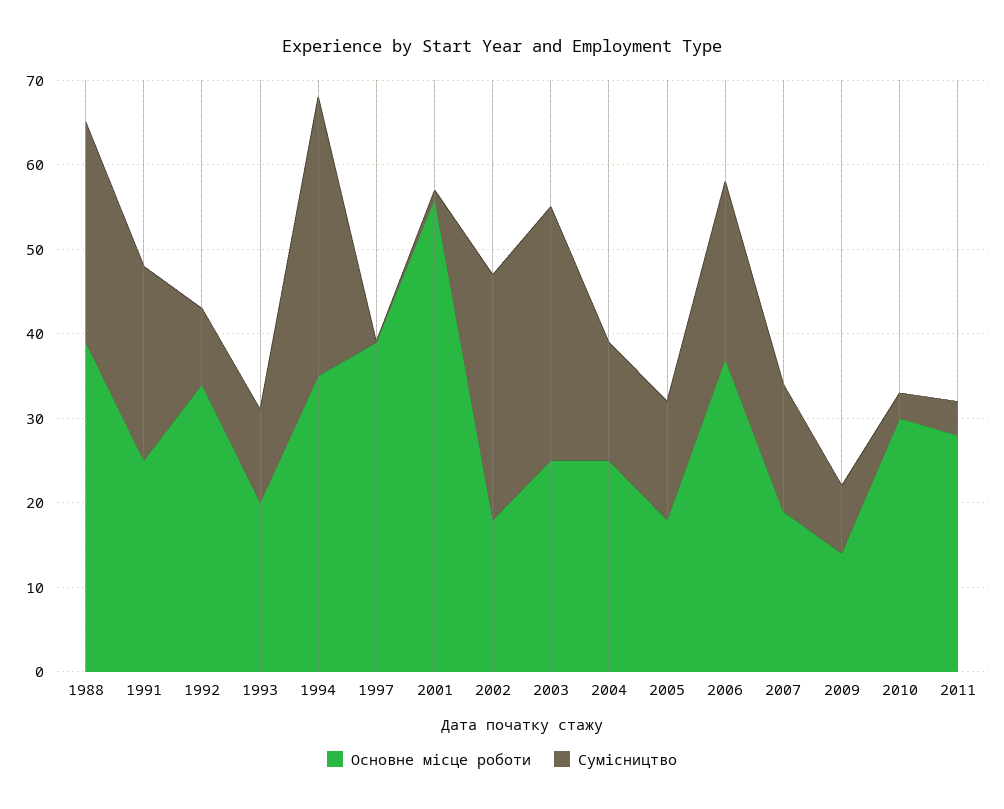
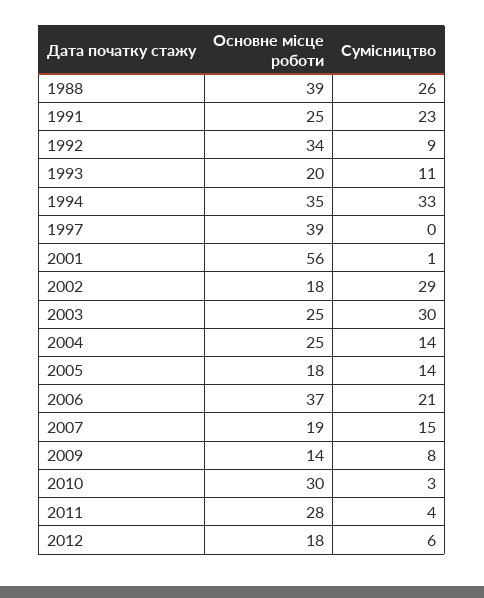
Основне місце роботи, 2012: none -> 18
Сумісництво, 2012: none -> 6

